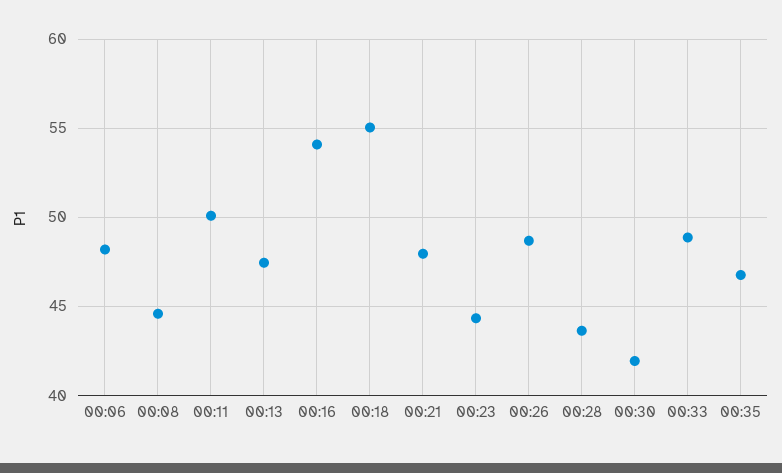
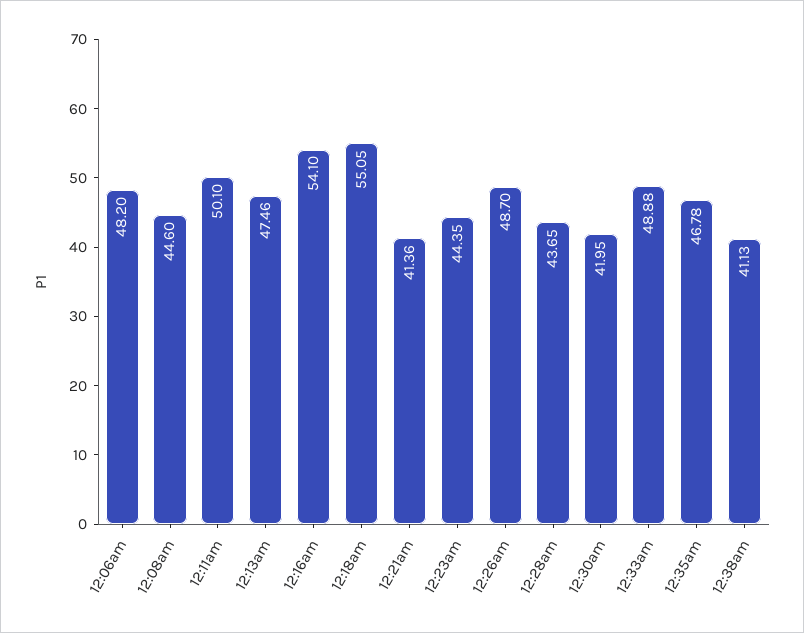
00:21: 48 -> 41.36
12:38am: none -> 41.13

